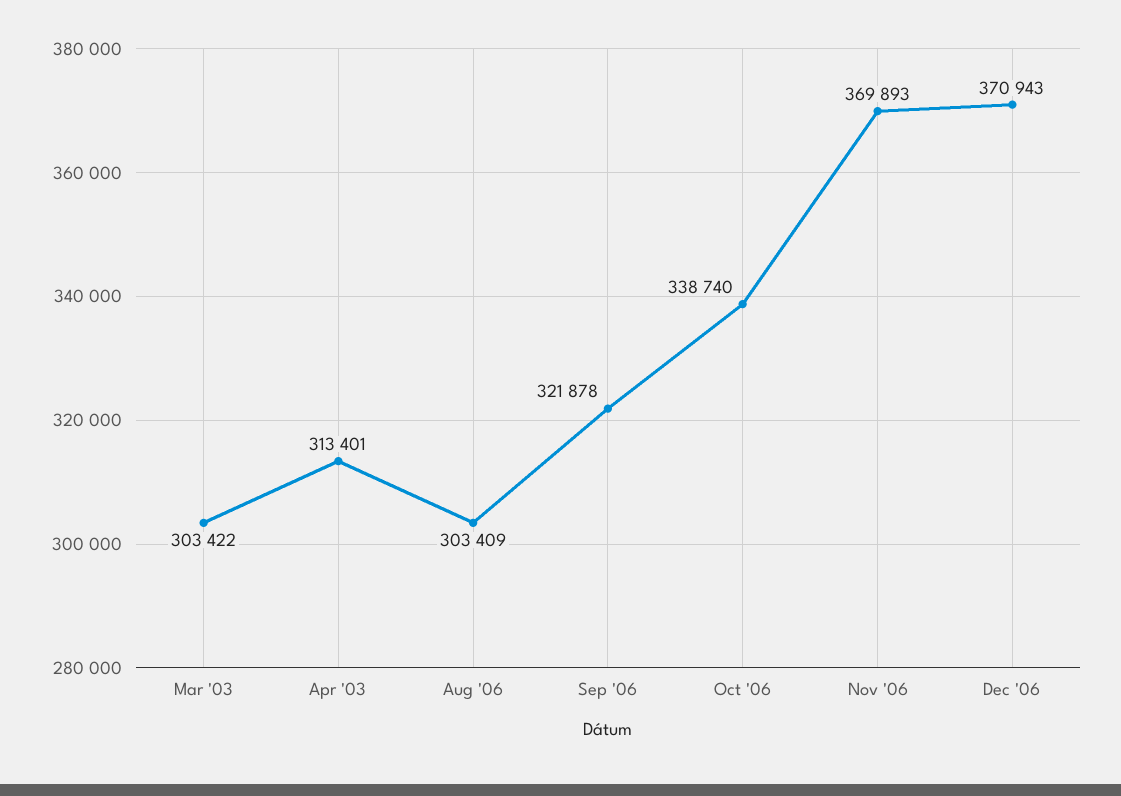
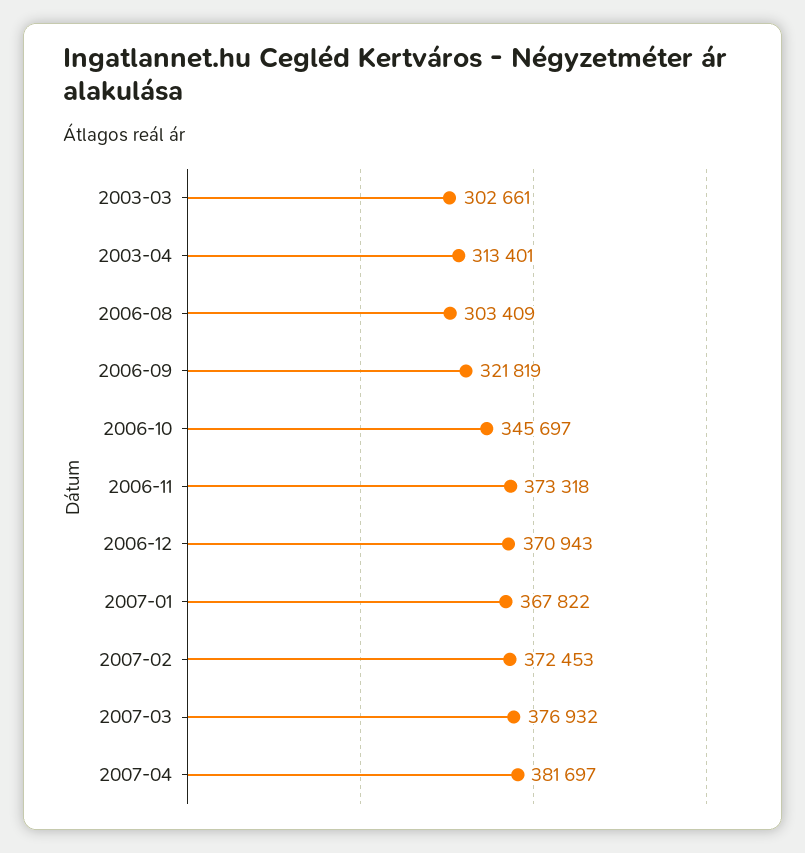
Mar '03: 303422 -> 302661
Sep '06: 321878 -> 321819
Oct '06: 338740 -> 345697
Nov '06: 369893 -> 373318
2007-01: none -> 367822
2007-02: none -> 372453
2007-03: none -> 376932
2007-04: none -> 381697

